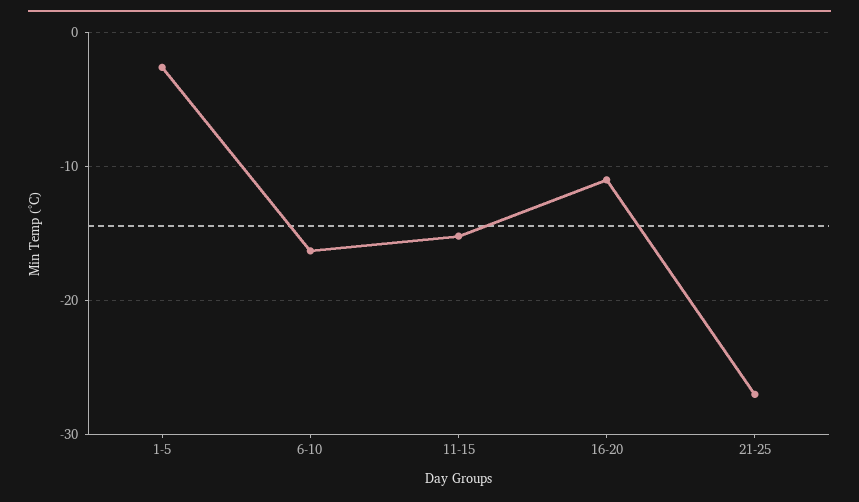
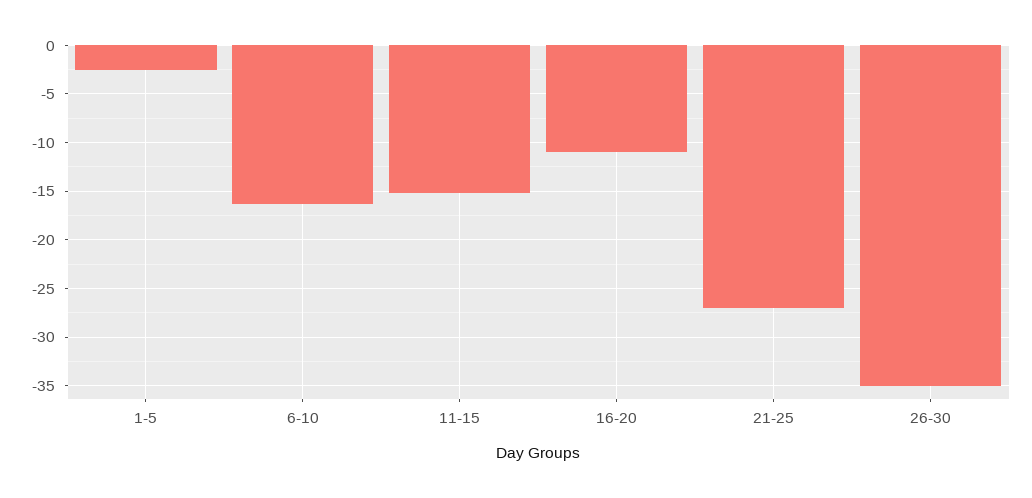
26-30: none -> -35

